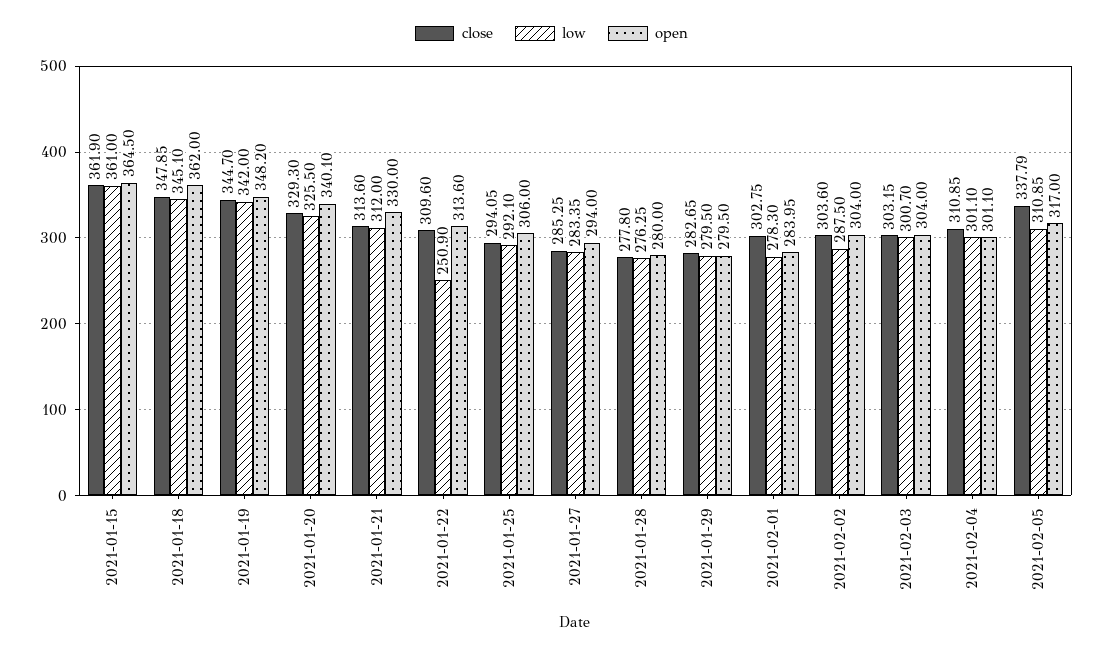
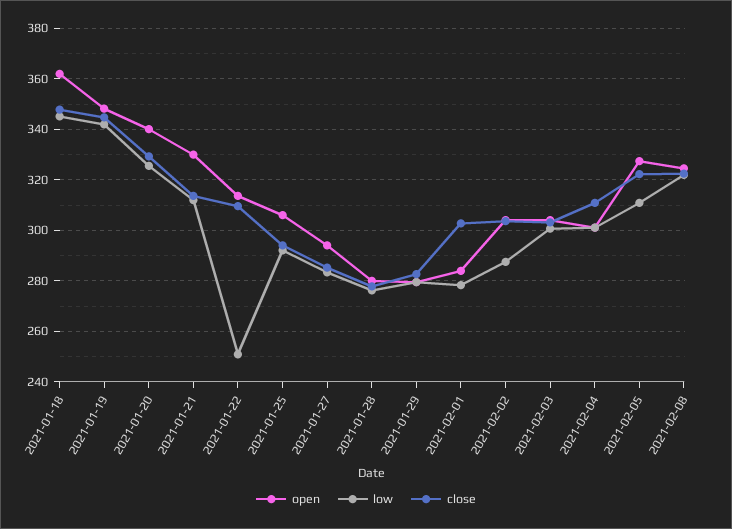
close, 2021-01-15: 361.9 -> none
low, 2021-01-15: 361 -> none
open, 2021-01-15: 364.5 -> none
close, 2021-02-05: 337.79 -> 322.5
open, 2021-02-05: 317 -> 327.5
open, 2021-02-08: none -> 325
low, 2021-02-08: none -> 322.5
close, 2021-02-08: none -> 322.5

